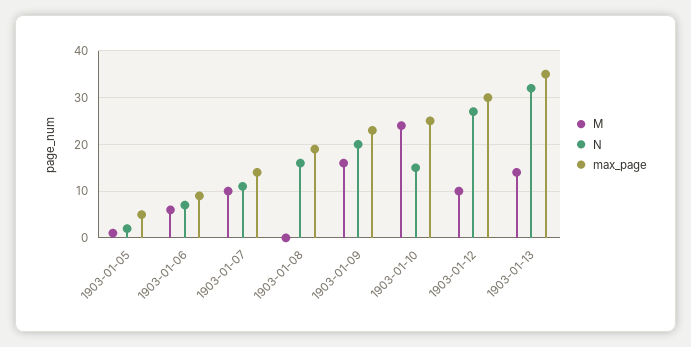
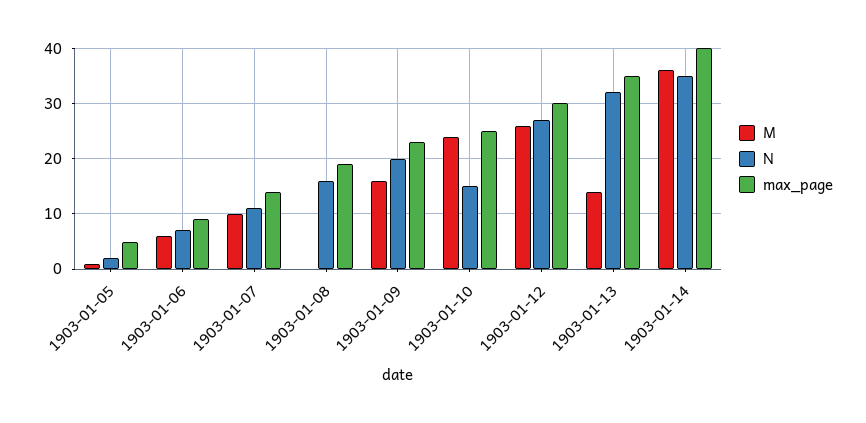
M, 1903-01-12: 10 -> 25
M, 1903-01-14: none -> 35
N, 1903-01-14: none -> 35
max_page, 1903-01-14: none -> 40

